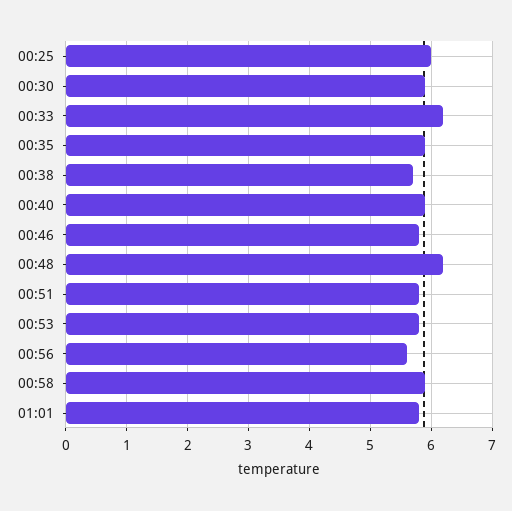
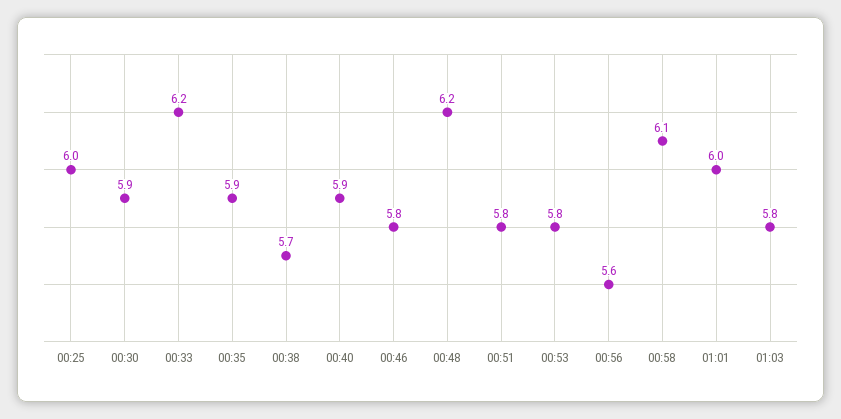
00:58: 5.9 -> 6.1
01:01: 5.8 -> 6
01:03: none -> 5.8

